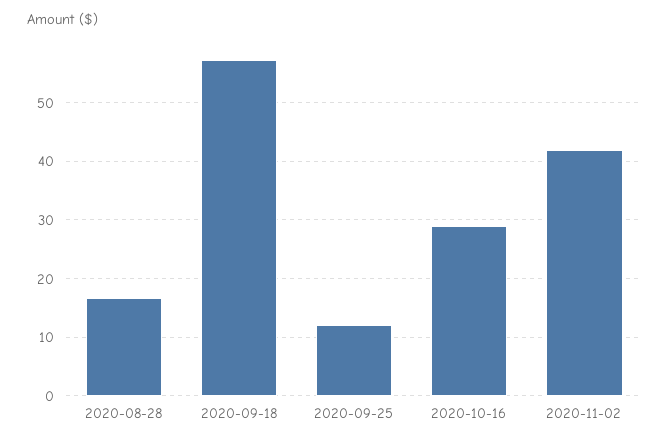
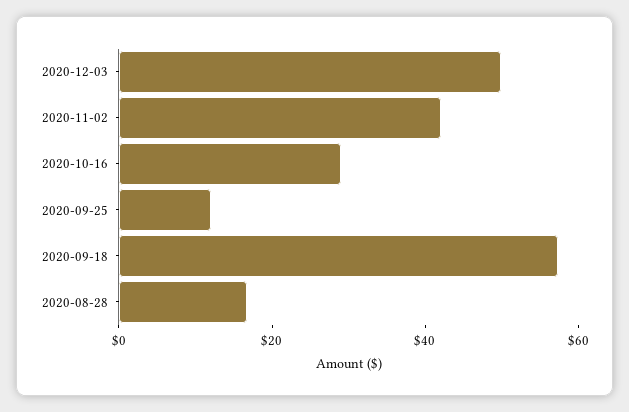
2020-12-03: none -> 50

